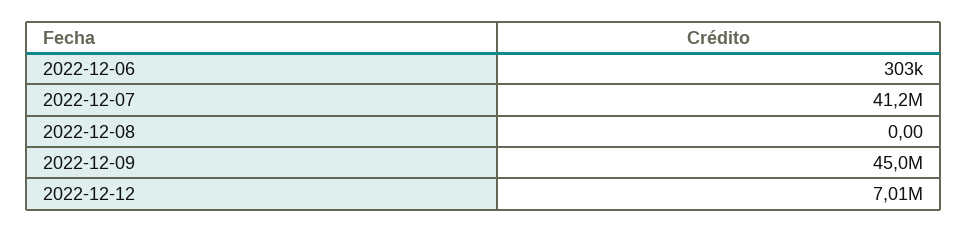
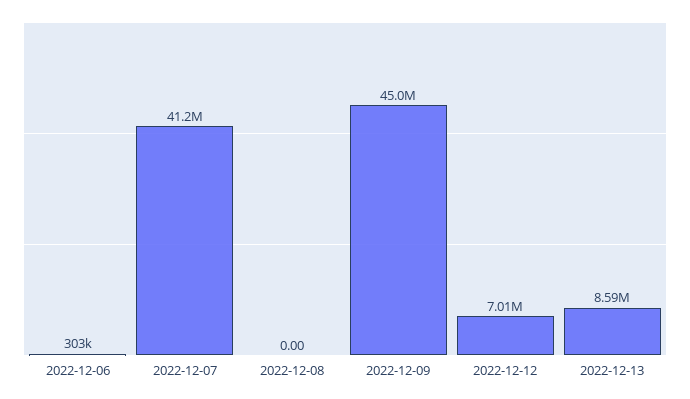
2022-12-13: none -> 8590000

